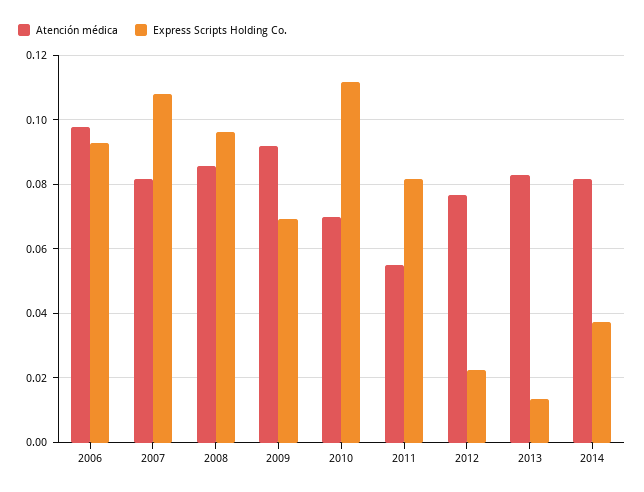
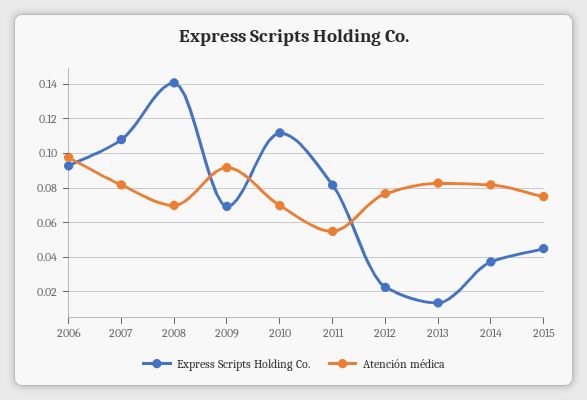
Atención médica, 2008: 0.086 -> 0.07
Express Scripts Holding Co., 2008: 0.096 -> 0.14
Express Scripts Holding Co., 2015: none -> 0.045
Atención médica, 2015: none -> 0.075

